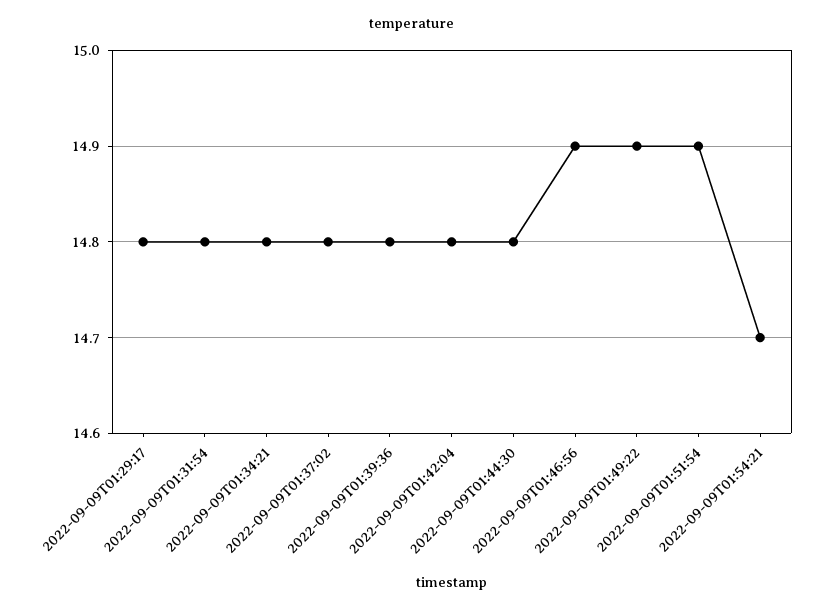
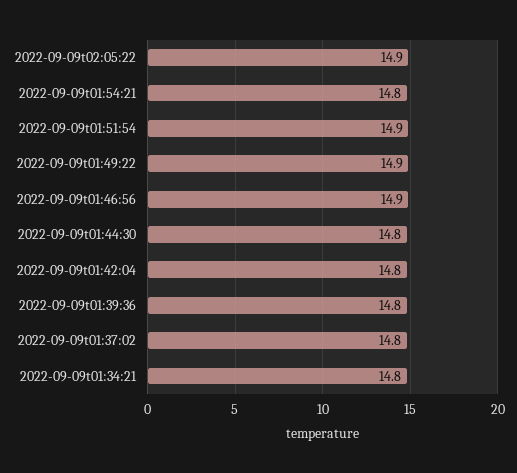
2022-09-09T01:29:17: 14.8 -> none
2022-09-09T01:31:54: 14.8 -> none
2022-09-09T01:54:21: 14.7 -> 14.8
2022-09-09t02:05:22: none -> 14.9

